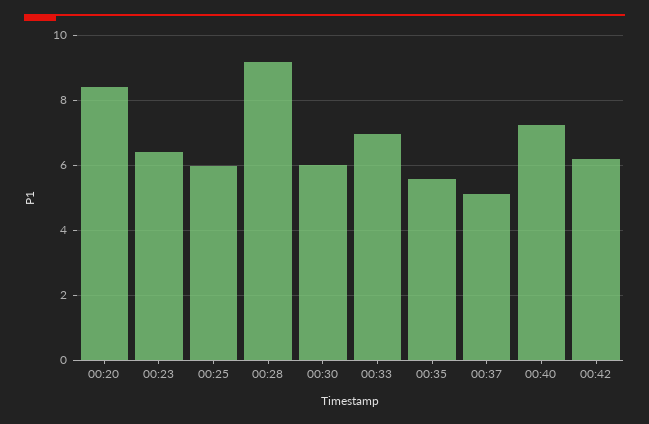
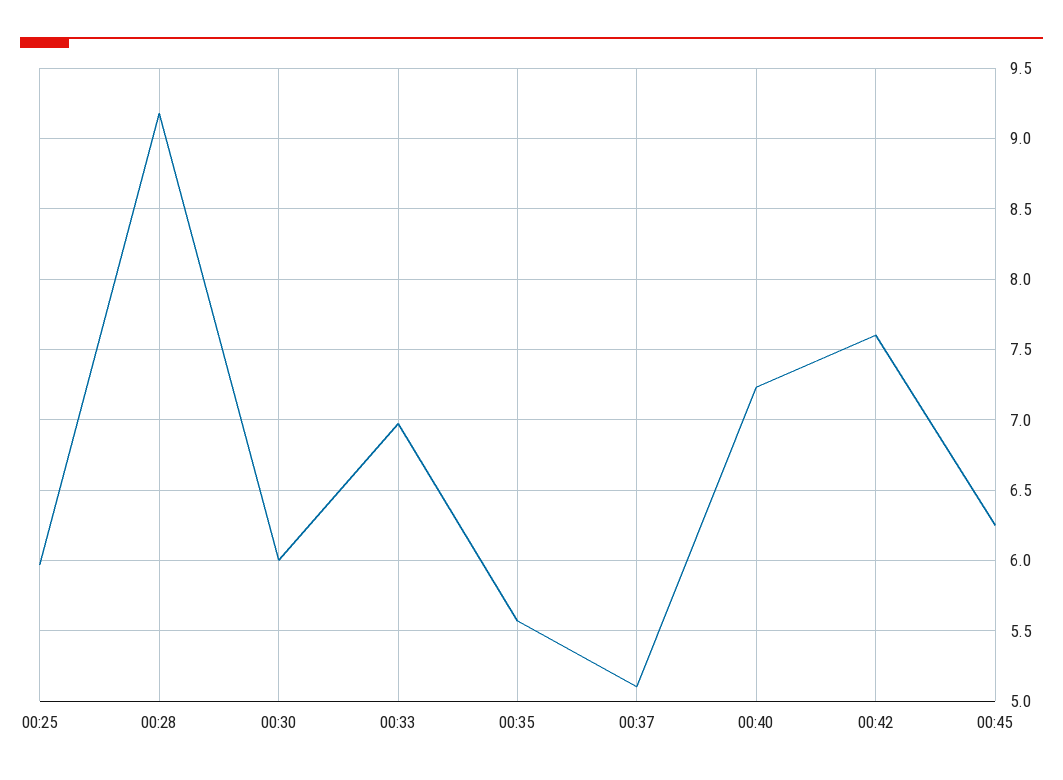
00:20: 8.4 -> none
00:23: 6.4 -> none
00:42: 6.2 -> 7.6
00:45: none -> 6.25

